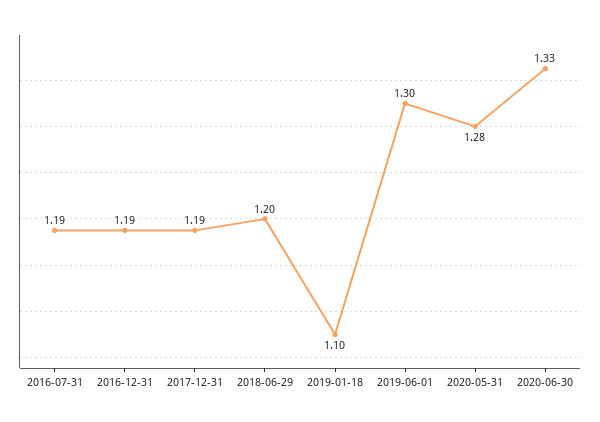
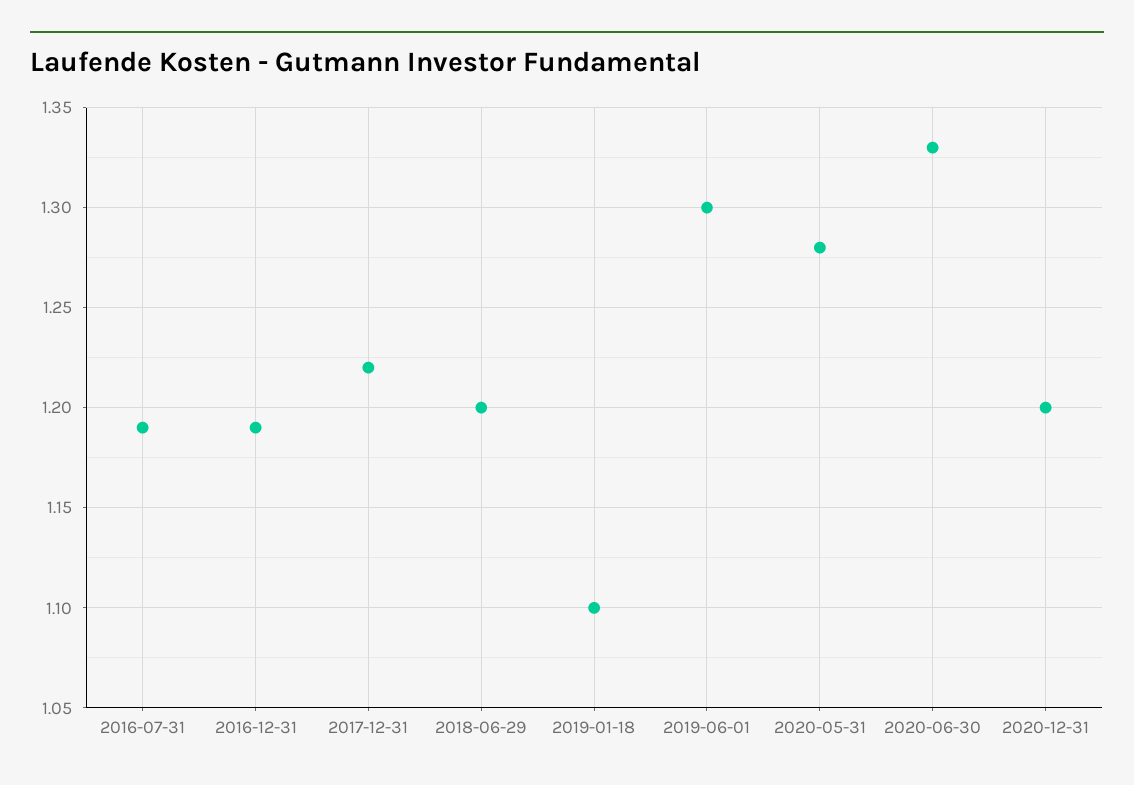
2017-12-31: 1.19 -> 1.22
2020-12-31: none -> 1.2

